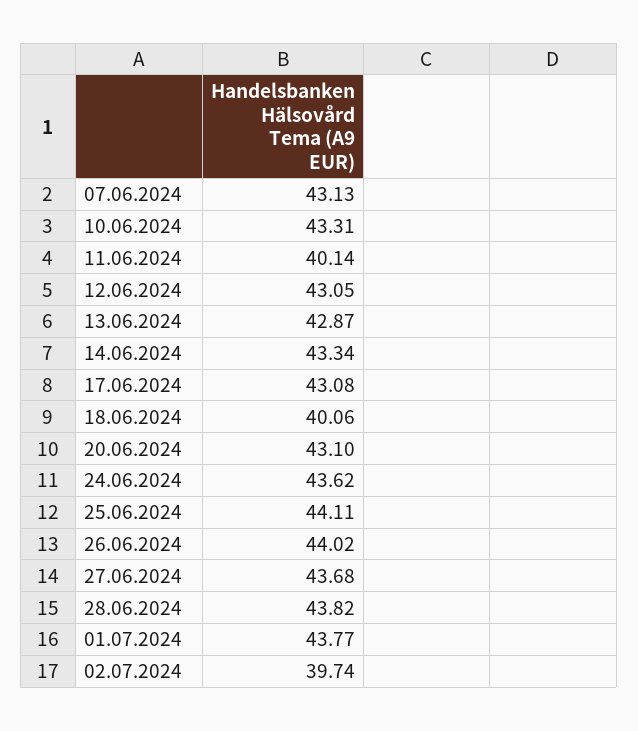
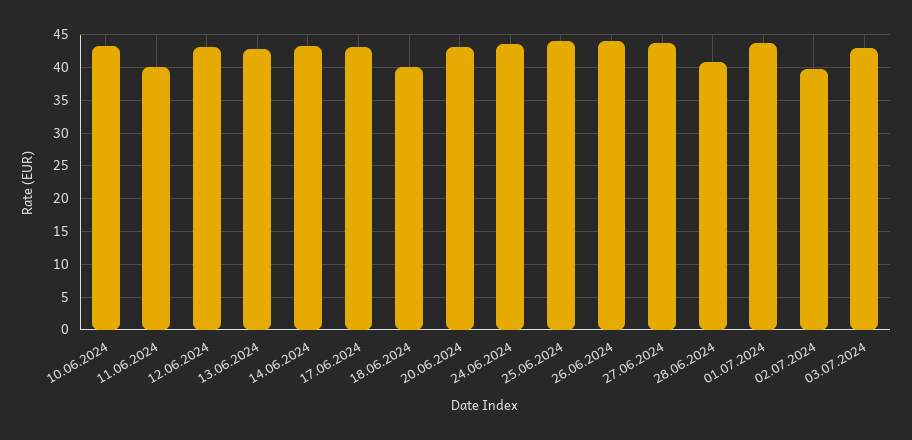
07.06.2024: 43.13 -> none
28.06.2024: 43.82 -> 41
03.07.2024: none -> 43

